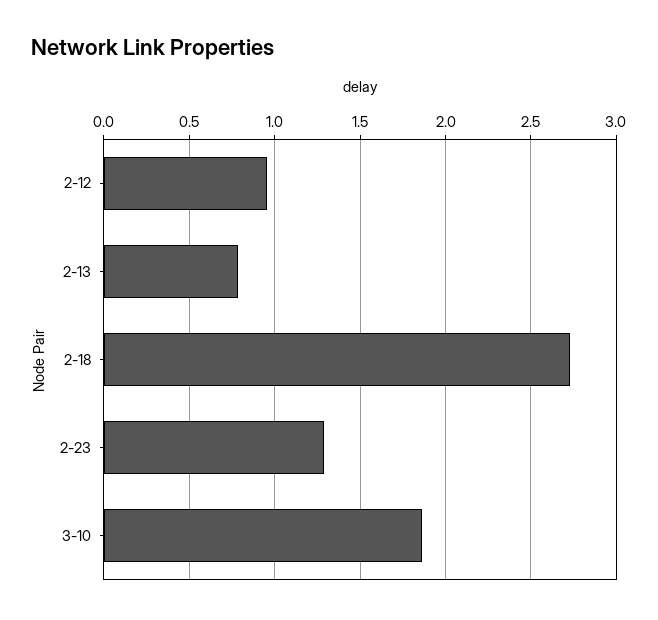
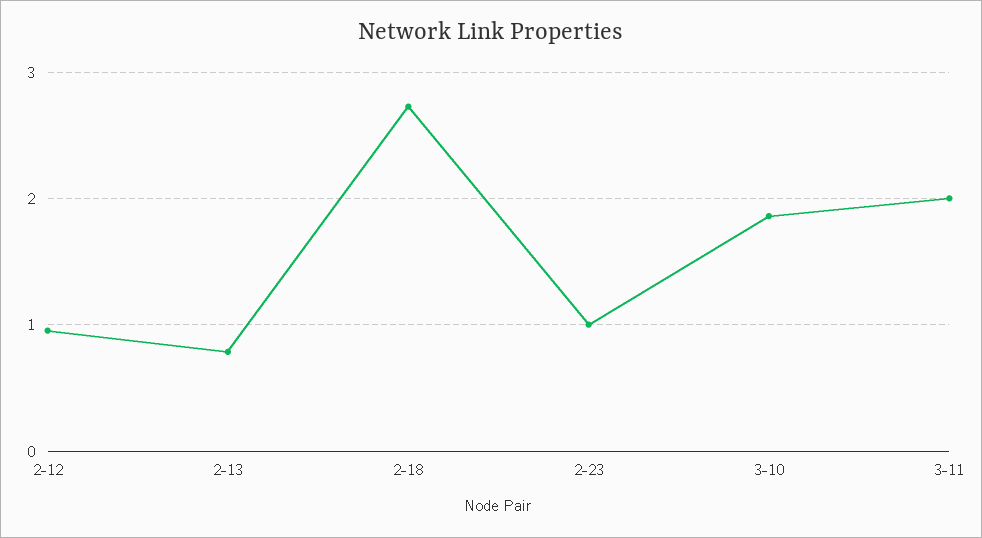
2-23: 1.3 -> 1
3-11: none -> 2

